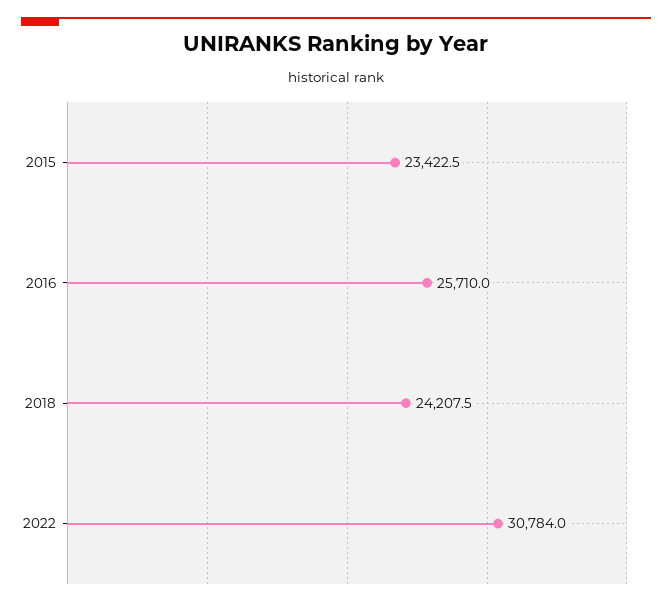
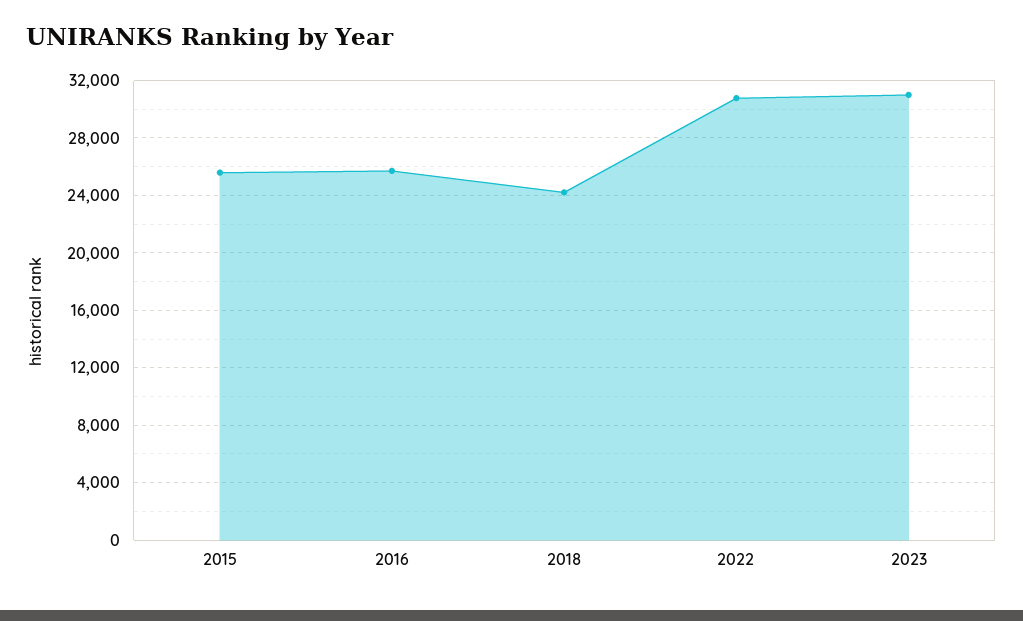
2015: 23422.5 -> 25500
2023: none -> 31000

